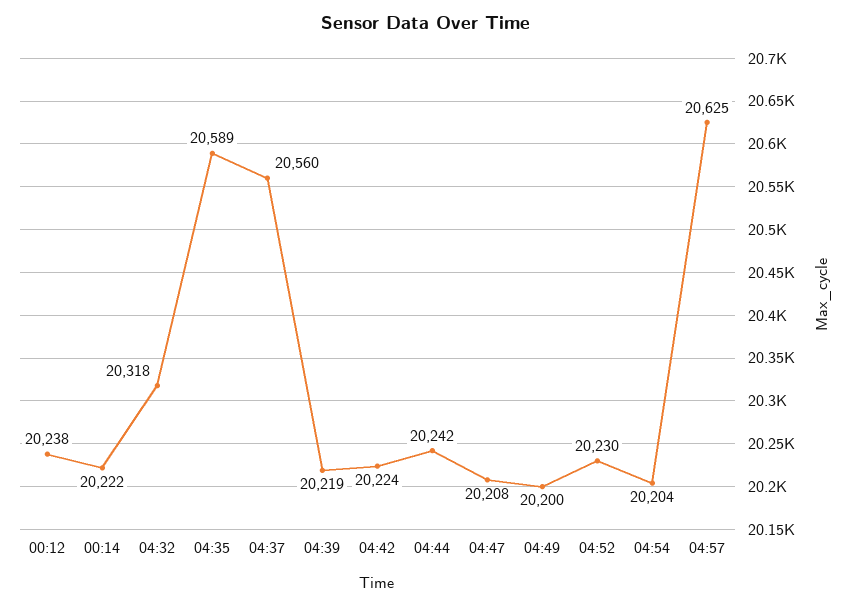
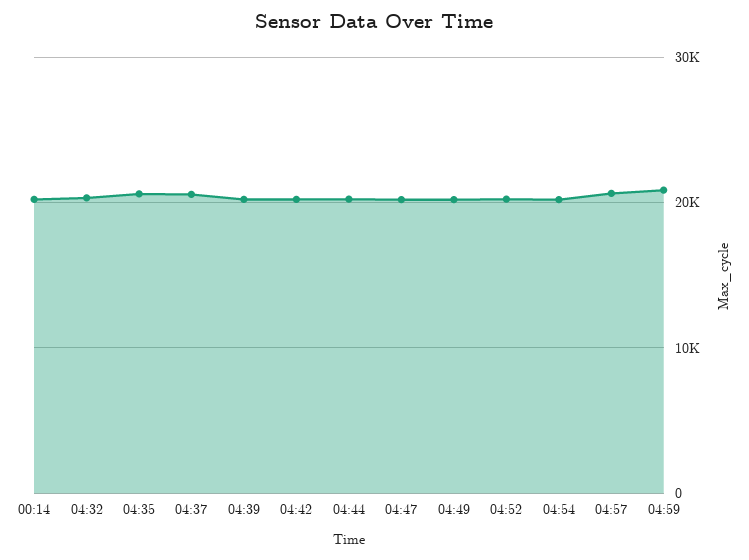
00:12: 20238 -> none
04:59: none -> 21000

